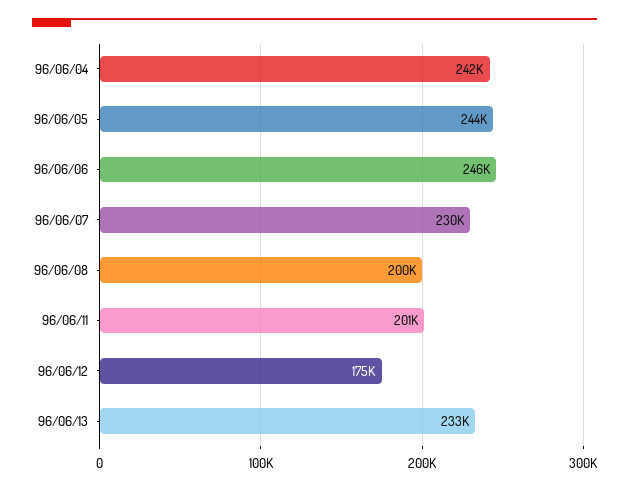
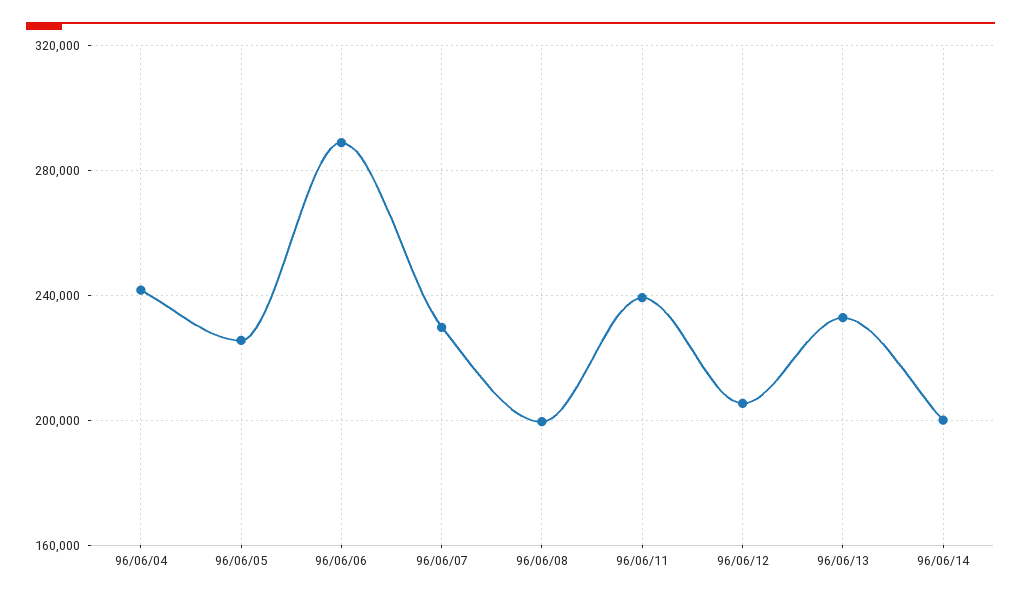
96/06/05: 244000 -> 225000
96/06/06: 246000 -> 290000
96/06/11: 201000 -> 240000
96/06/12: 175000 -> 205000
96/06/14: none -> 200000

